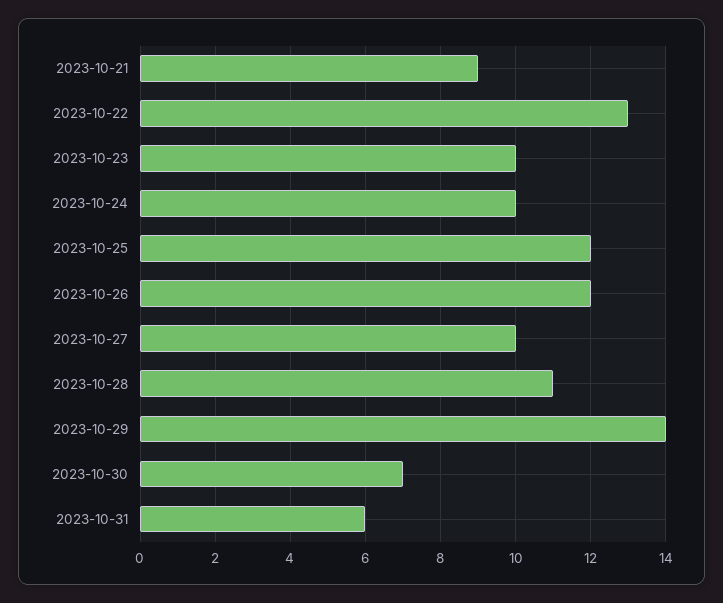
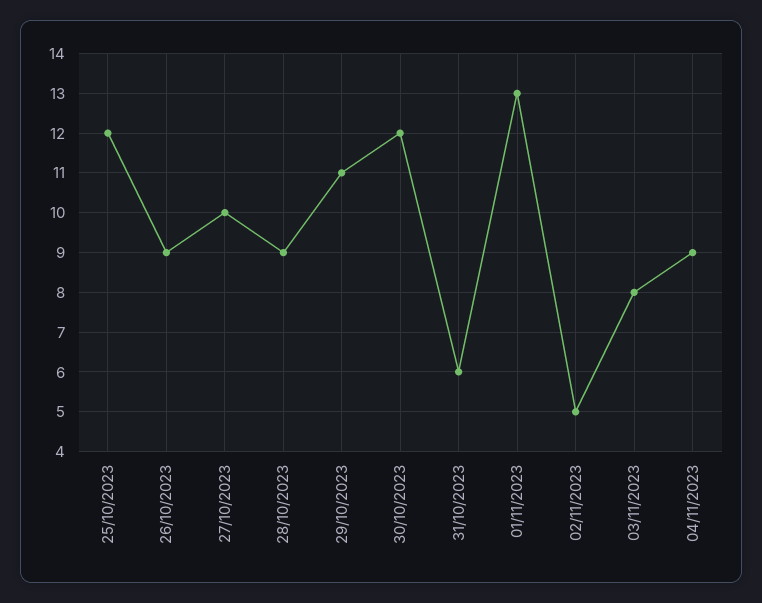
2023-10-21: 9 -> none
2023-10-22: 13 -> none
2023-10-23: 10 -> none
2023-10-24: 10 -> none
2023-10-26: 12 -> 9
2023-10-28: 11 -> 9
2023-10-29: 14 -> 11
2023-10-30: 7 -> 12
01/11/2023: none -> 13
02/11/2023: none -> 5
03/11/2023: none -> 8
04/11/2023: none -> 9

